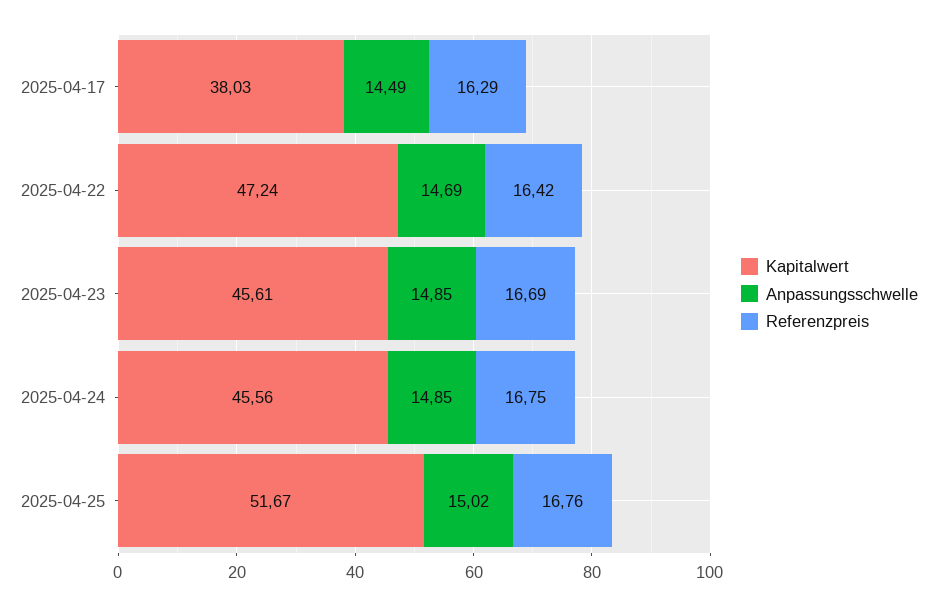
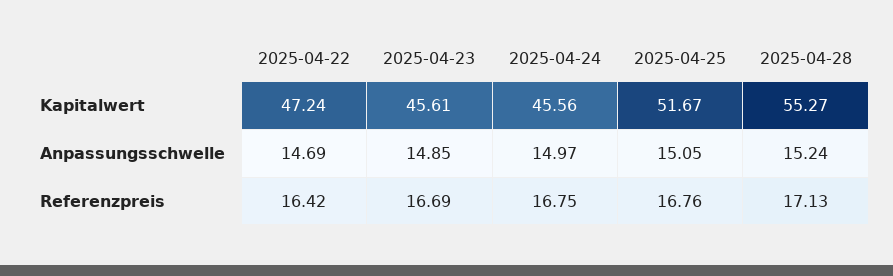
Kapitalwert, 2025-04-17: 38.03 -> none
Anpassungsschwelle, 2025-04-17: 14.49 -> none
Referenzpreis, 2025-04-17: 16.29 -> none
Anpassungsschwelle, 2025-04-24: 14.85 -> 14.97
Anpassungsschwelle, 2025-04-25: 15.02 -> 15.05
Kapitalwert, 2025-04-28: none -> 55.27
Anpassungsschwelle, 2025-04-28: none -> 15.24
Referenzpreis, 2025-04-28: none -> 17.13

